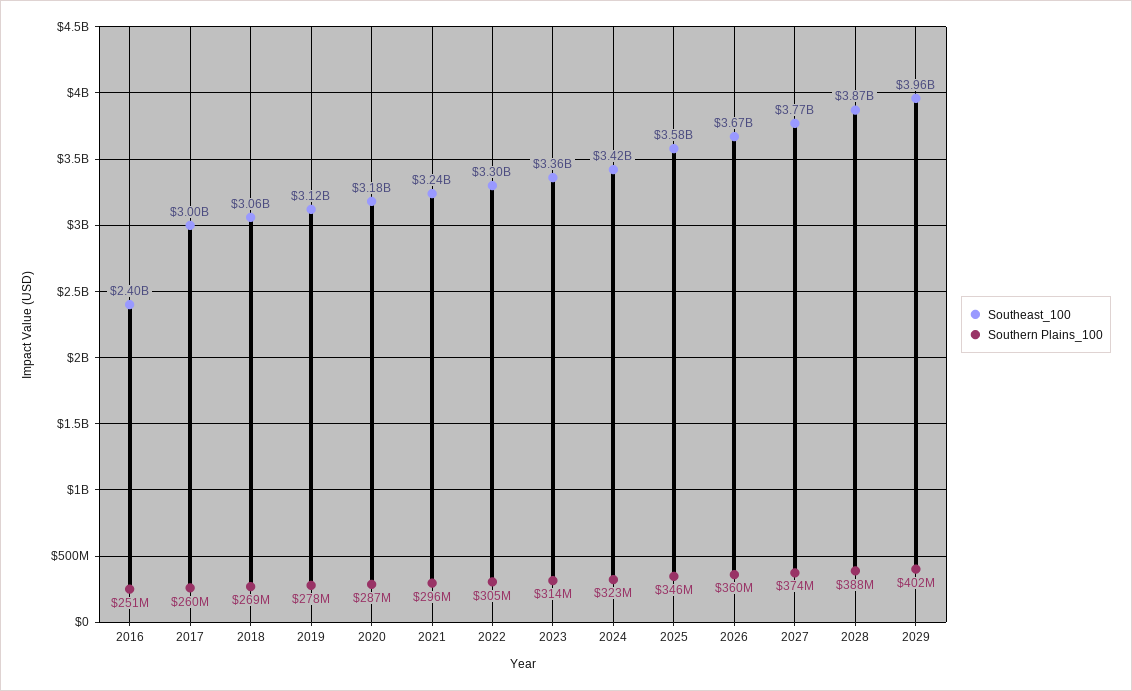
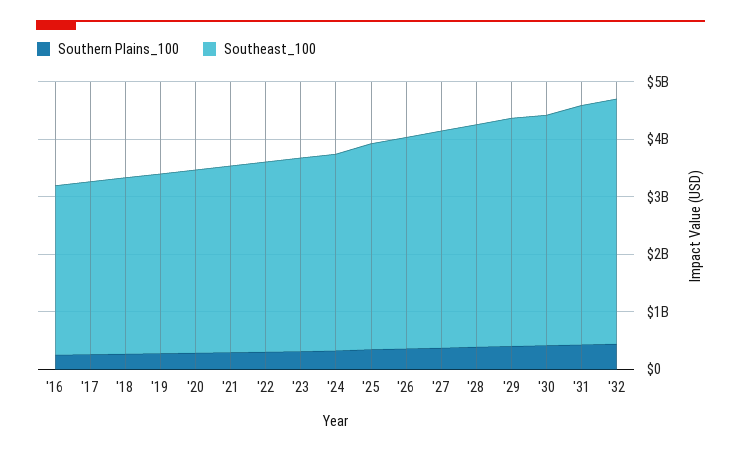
Southeast_100, 2016: 2400000000 -> 3000000000
Southern Plains_100, '30: none -> 400000000
Southeast_100, '30: none -> 4000000000
Southern Plains_100, '31: none -> 400000000
Southeast_100, '31: none -> 4200000000
Southern Plains_100, '32: none -> 400000000
Southeast_100, '32: none -> 4200000000

